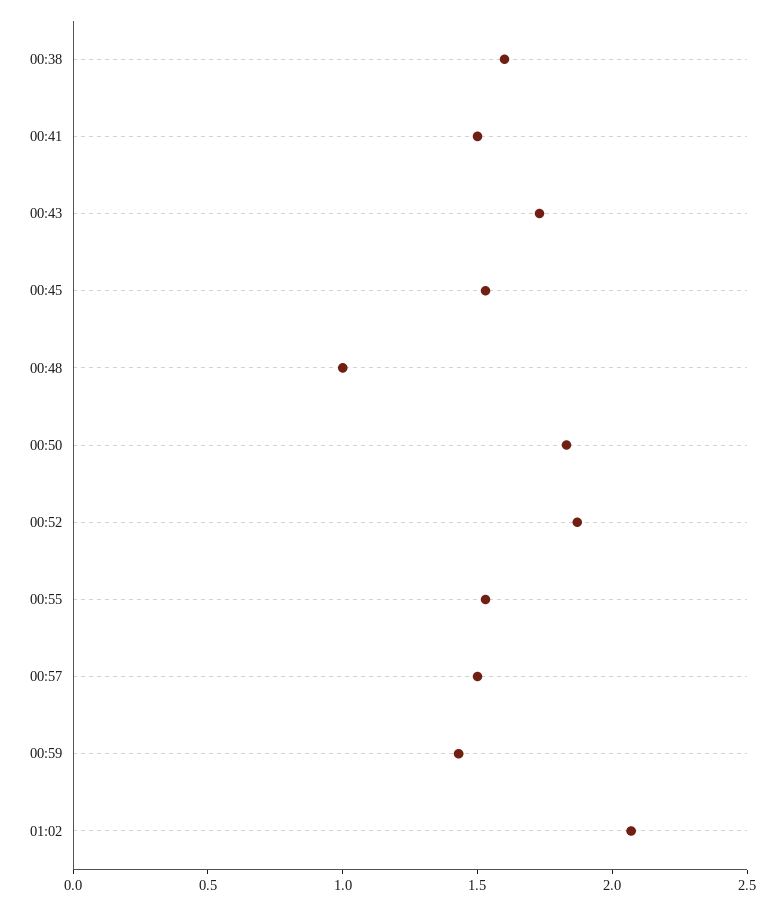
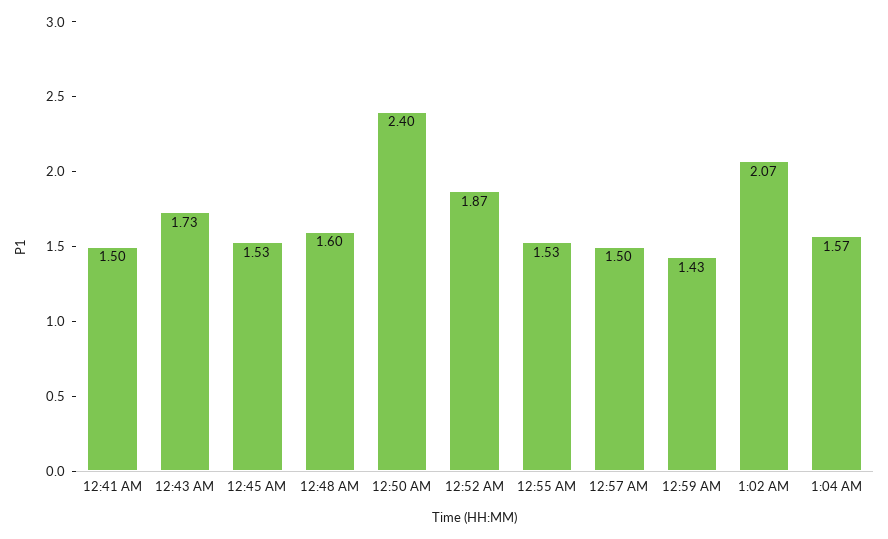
00:38: 1.6 -> none
00:48: 1 -> 1.6
00:50: 1.8 -> 2.4
1:04 AM: none -> 1.57

